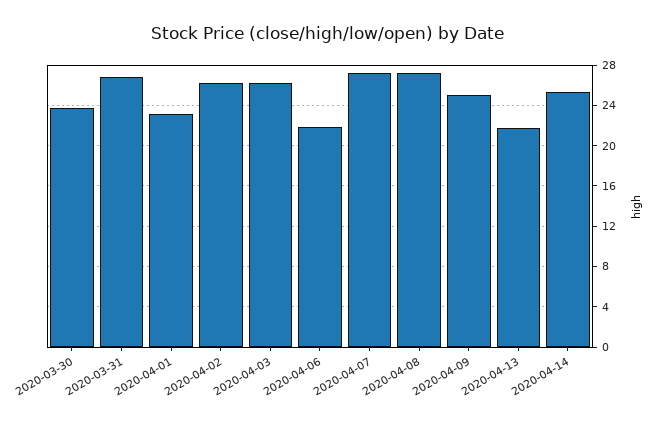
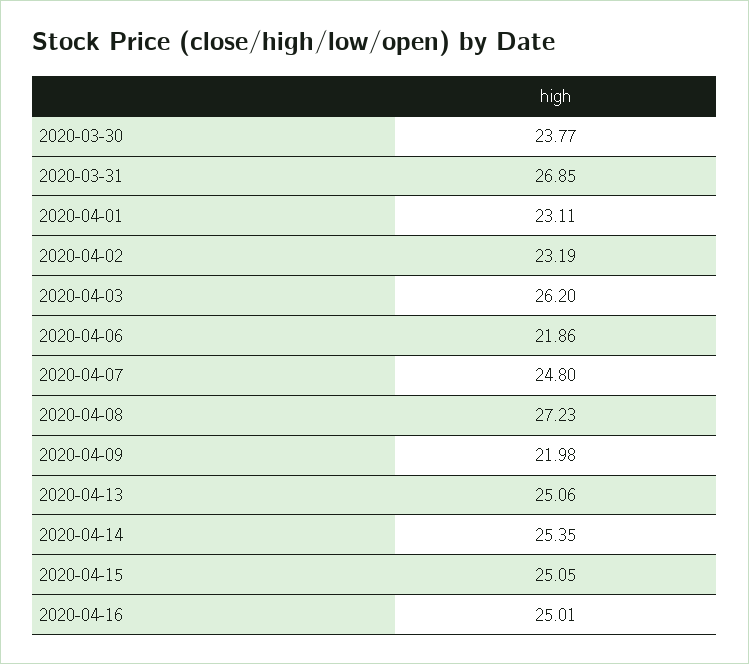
2020-04-02: 26 -> 23.19
2020-04-07: 27 -> 24.8
2020-04-09: 25 -> 21.98
2020-04-13: 22 -> 25.06
2020-04-15: none -> 25.05
2020-04-16: none -> 25.01

